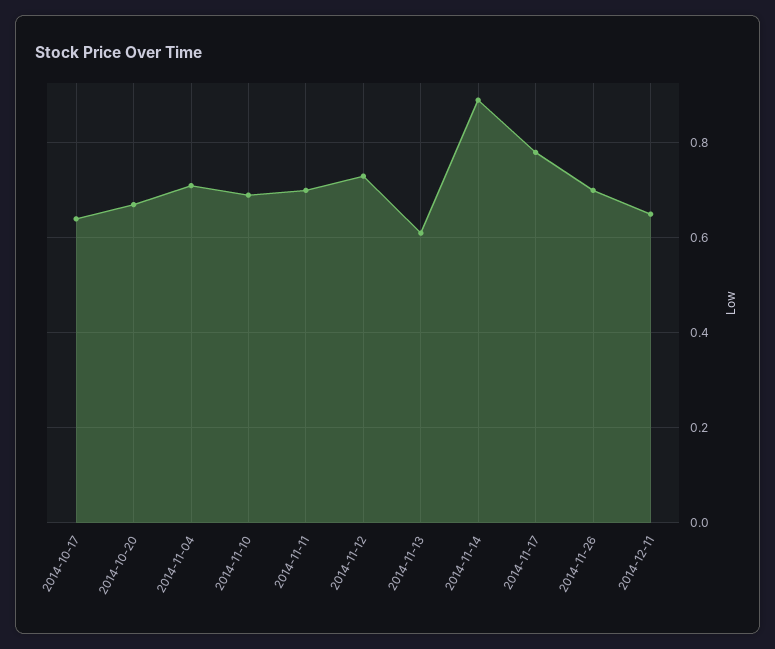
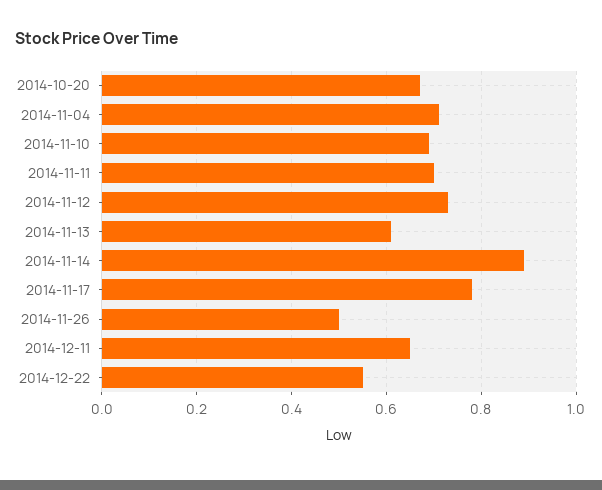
2014-10-17: 0.65 -> none
2014-11-26: 0.7 -> 0.5
2014-12-22: none -> 0.55

